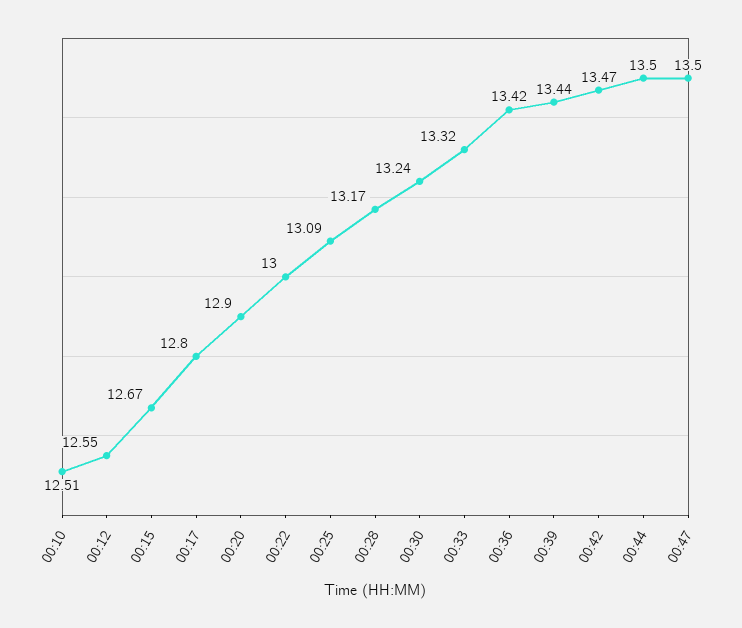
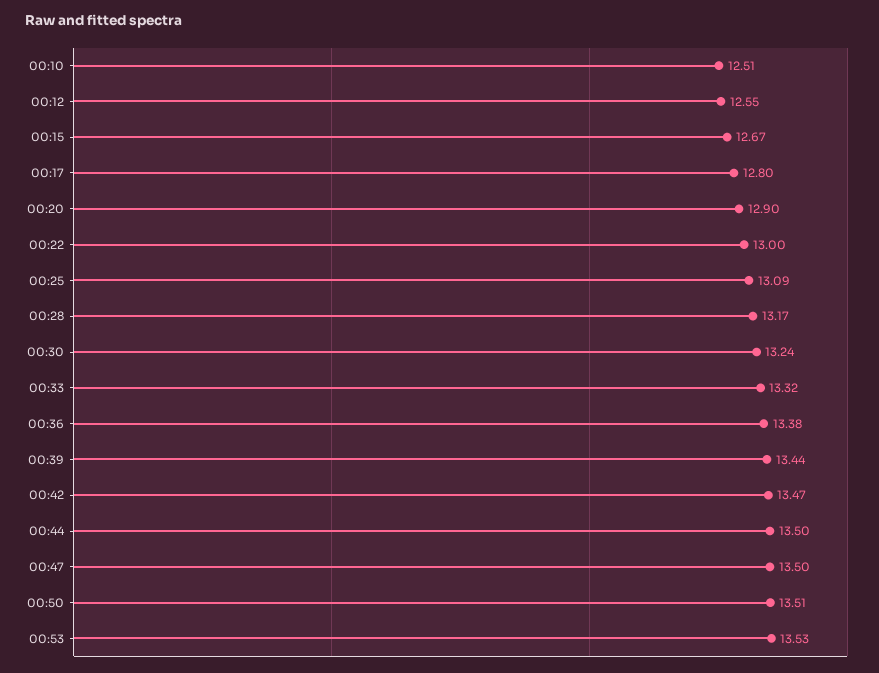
00:36: 13.42 -> 13.38
00:50: none -> 13.51
00:53: none -> 13.53

